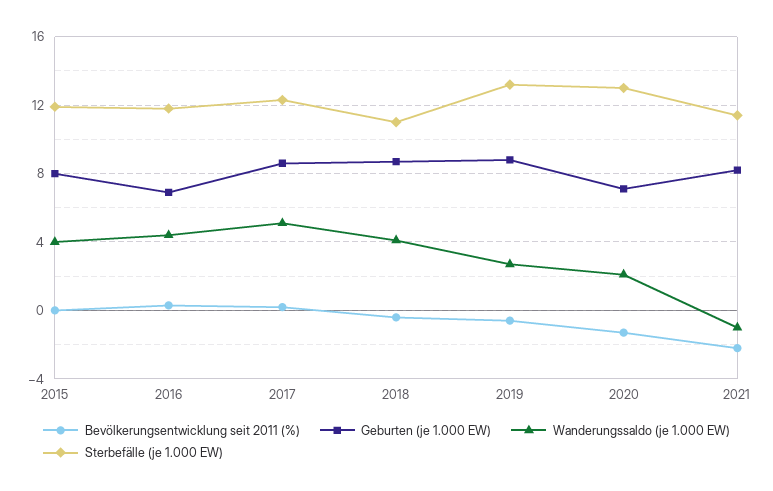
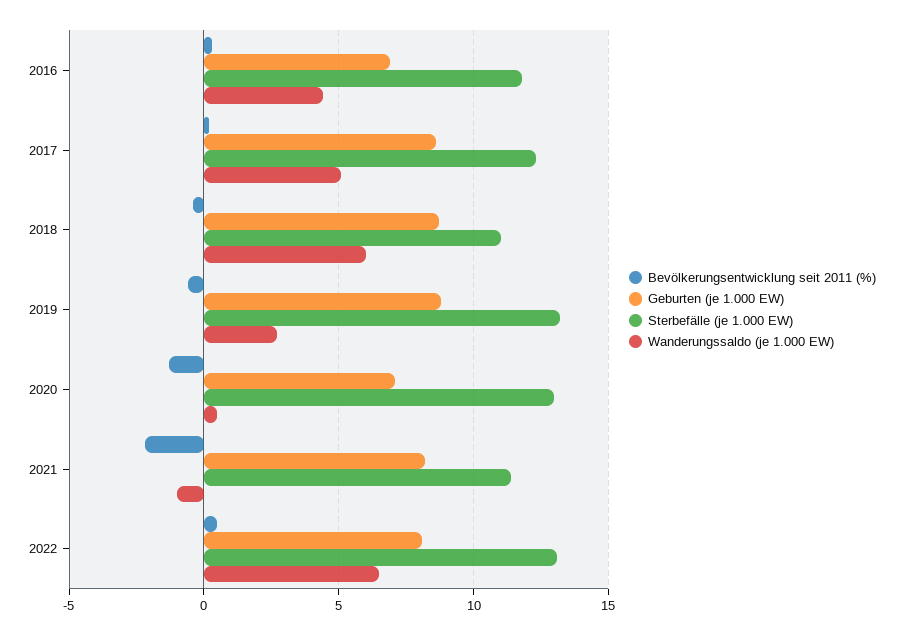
Bevölkerungsentwicklung seit 2011 (%), 2015: 0 -> none
Geburten (je 1.000 EW), 2015: 8 -> none
Wanderungssaldo (je 1.000 EW), 2015: 4 -> none
Sterbefälle (je 1.000 EW), 2015: 12 -> none
Wanderungssaldo (je 1.000 EW), 2018: 4 -> 6
Wanderungssaldo (je 1.000 EW), 2020: 2 -> 0.5
Bevölkerungsentwicklung seit 2011 (%), 2022: none -> 0.5
Geburten (je 1.000 EW), 2022: none -> 8
Sterbefälle (je 1.000 EW), 2022: none -> 13
Wanderungssaldo (je 1.000 EW), 2022: none -> 6.5

